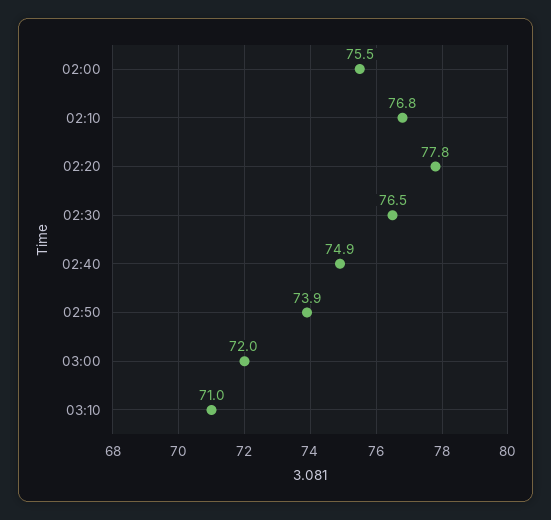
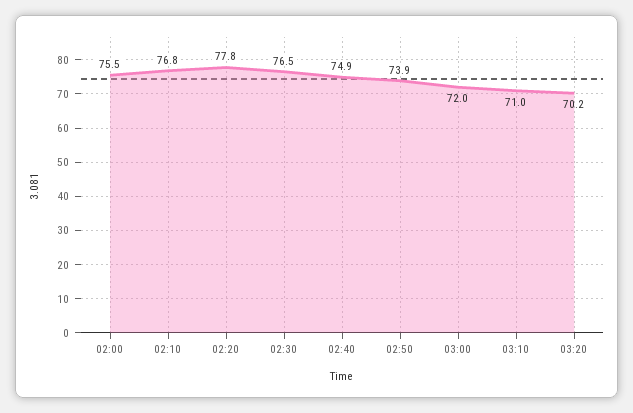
03:20: none -> 70.2

